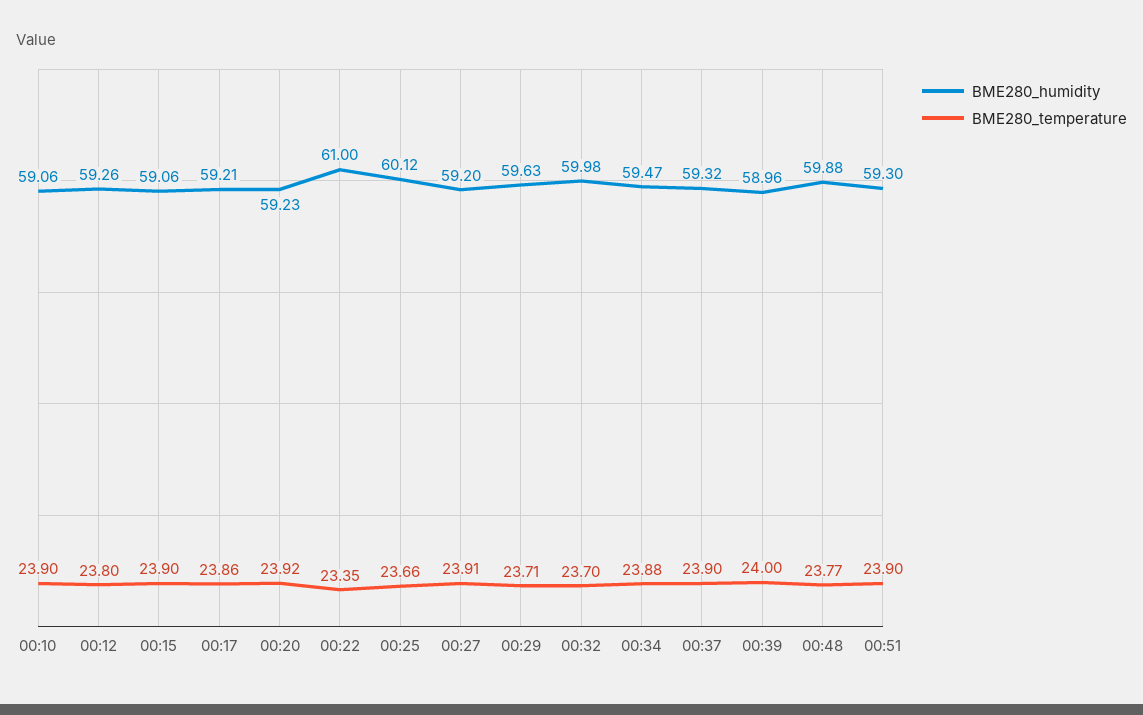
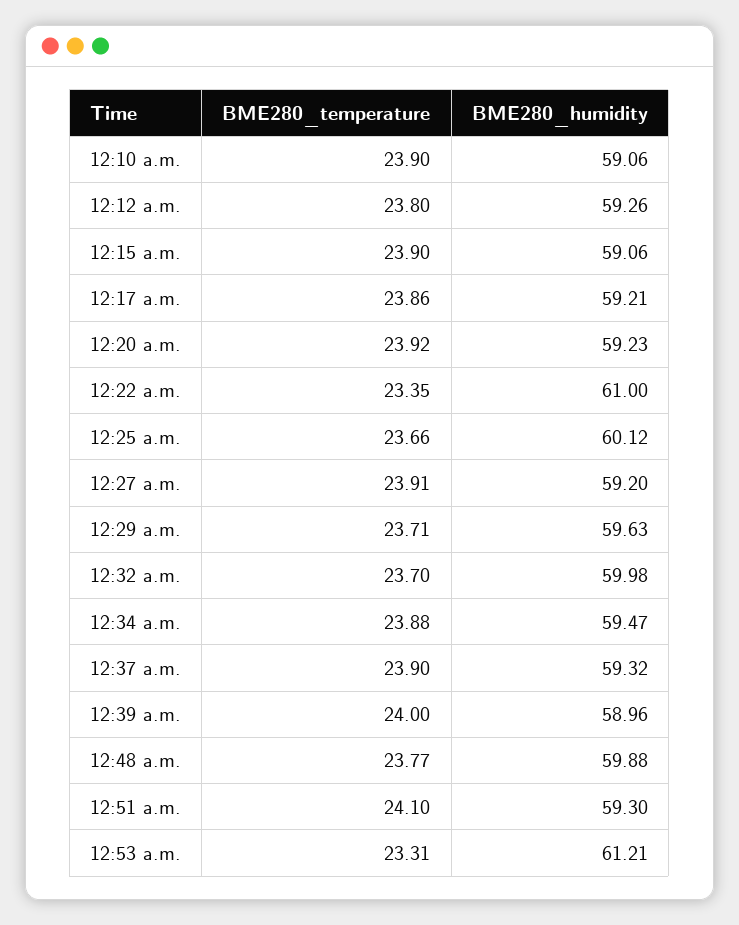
BME280_temperature, 00:51: 23.9 -> 24.1
BME280_temperature, 12:53 a.m.: none -> 23.31
BME280_humidity, 12:53 a.m.: none -> 61.21

